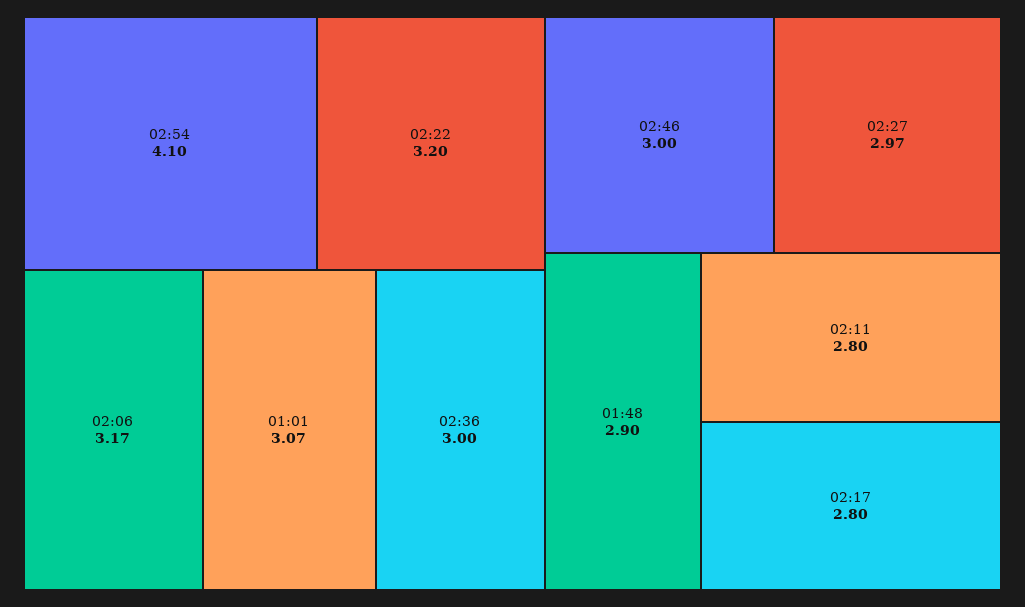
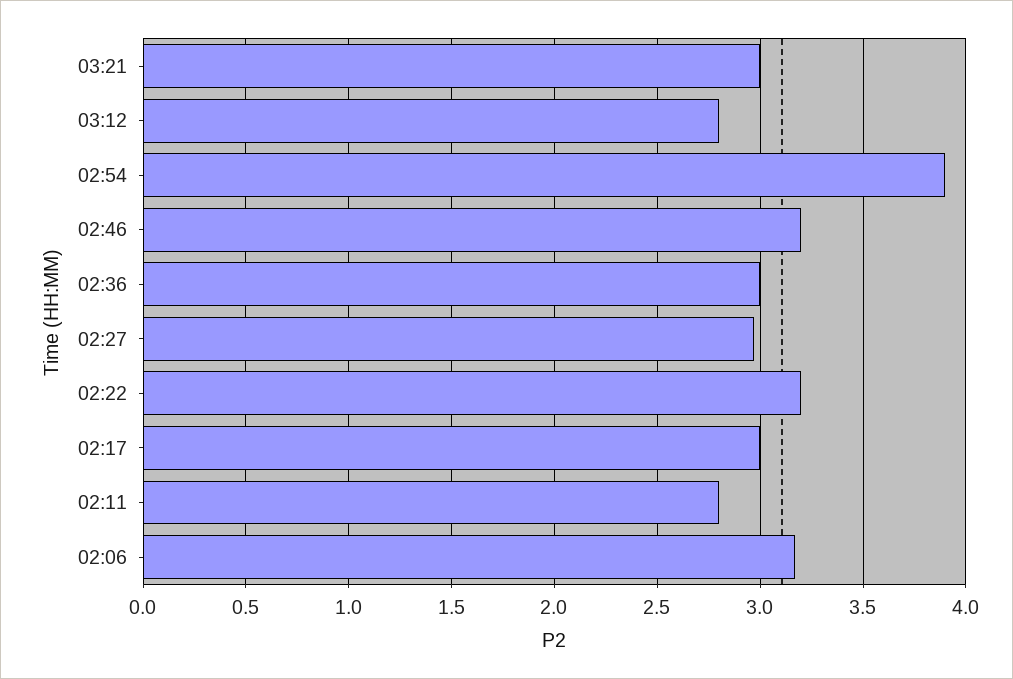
02:54: 4.1 -> 3.9
01:01: 3.07 -> none
02:46: 3 -> 3.2
01:48: 2.9 -> none
02:17: 2.8 -> 3
03:21: none -> 3
03:12: none -> 2.8

